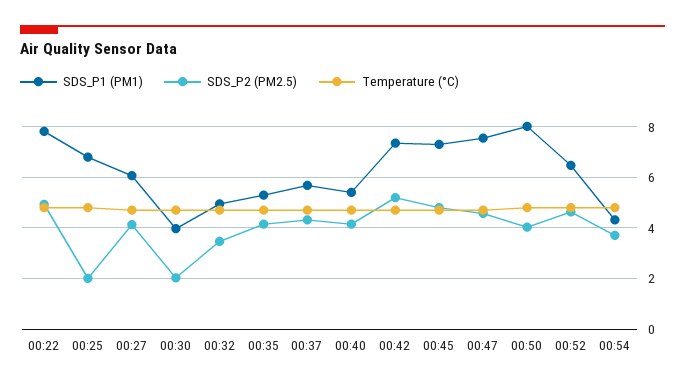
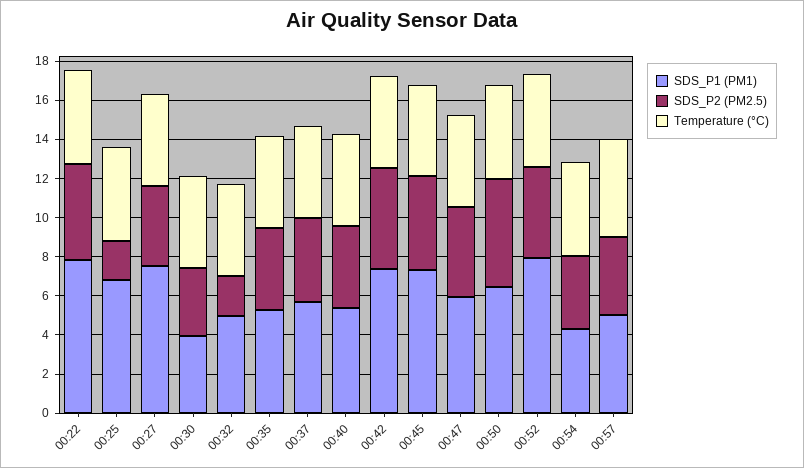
SDS_P1 (PM1), 00:27: 6 -> 7.5
SDS_P2 (PM2.5), 00:30: 2 -> 3.5
SDS_P2 (PM2.5), 00:32: 3.5 -> 2
SDS_P1 (PM1), 00:47: 7.5 -> 6
SDS_P1 (PM1), 00:50: 8 -> 6.5
SDS_P2 (PM2.5), 00:50: 4 -> 5.5
SDS_P1 (PM1), 00:52: 6.5 -> 8
SDS_P1 (PM1), 00:57: none -> 5
SDS_P2 (PM2.5), 00:57: none -> 4
Temperature (°C), 00:57: none -> 5

